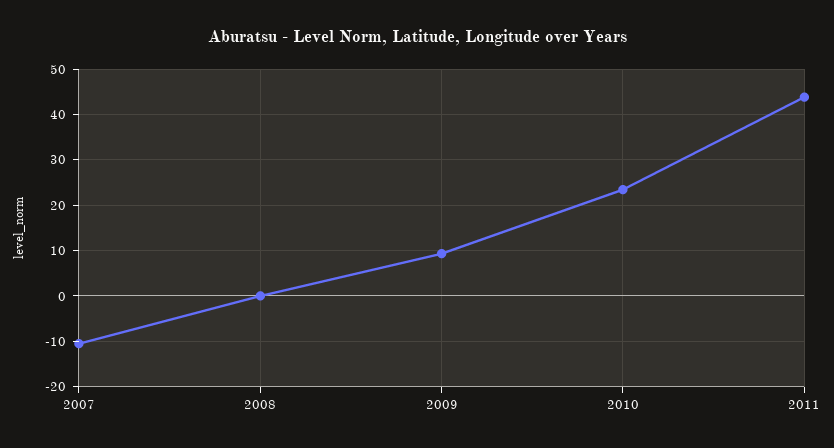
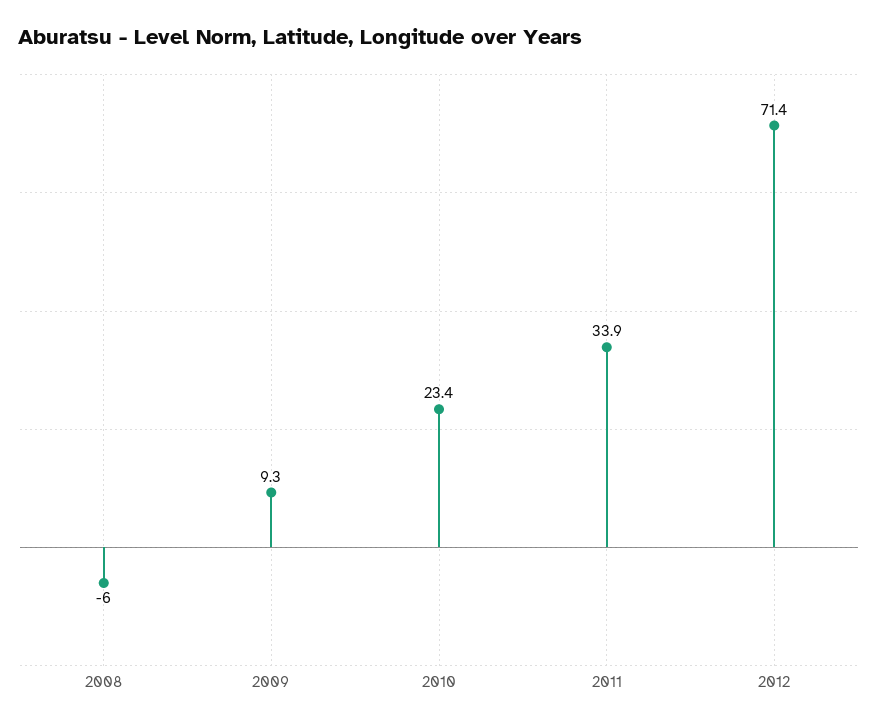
2007: -10 -> none
2008: 0 -> -6
2011: 44 -> 33.9
2012: none -> 71.4

